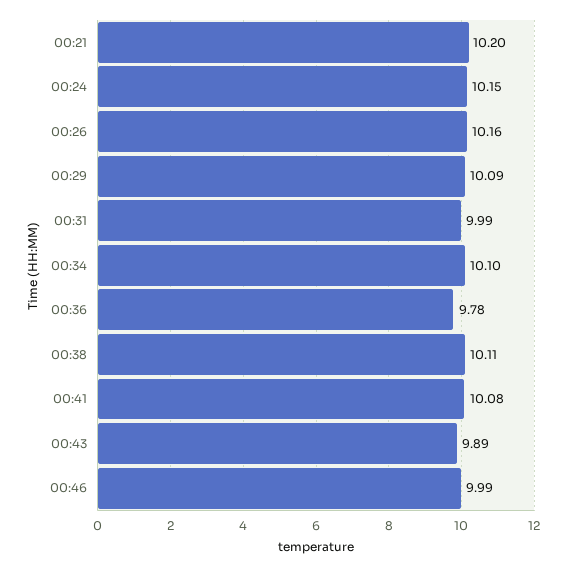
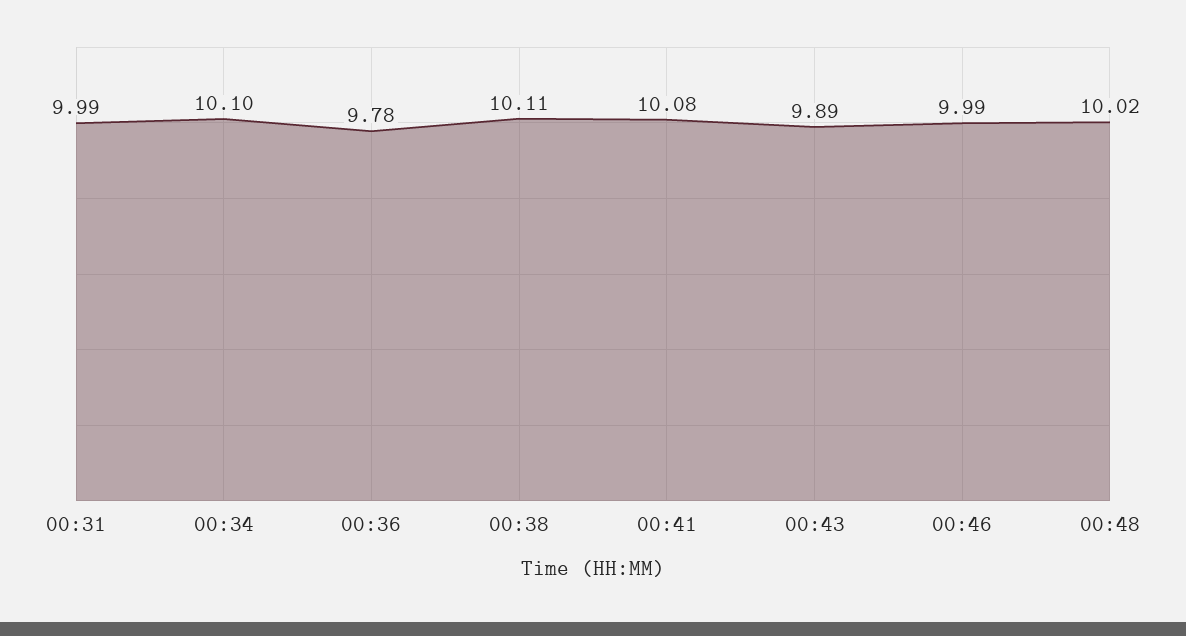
00:21: 10.2 -> none
00:24: 10.15 -> none
00:26: 10.16 -> none
00:29: 10.09 -> none
00:48: none -> 10.02

